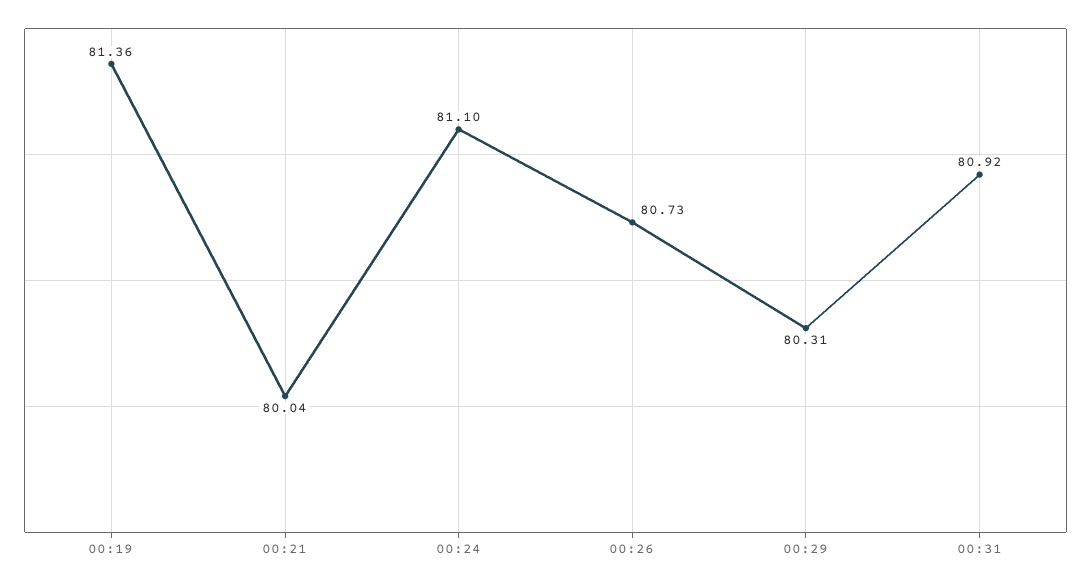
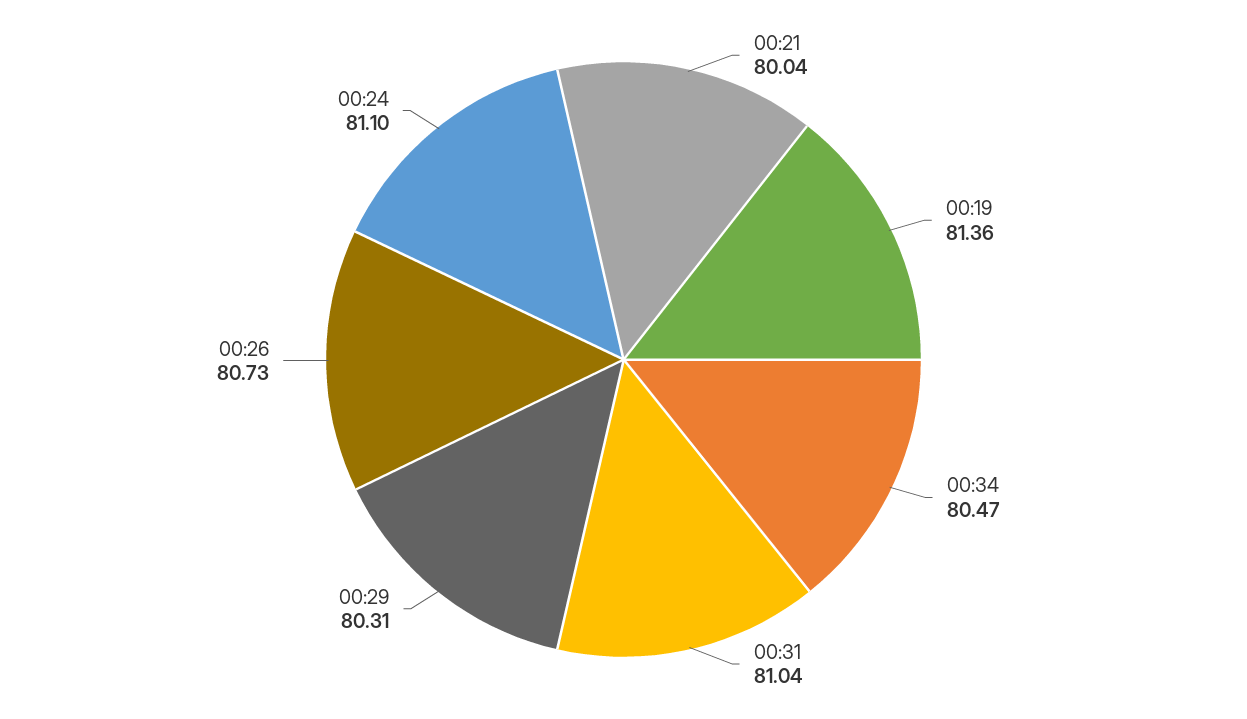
00:31: 80.92 -> 81.04
00:34: none -> 80.47

